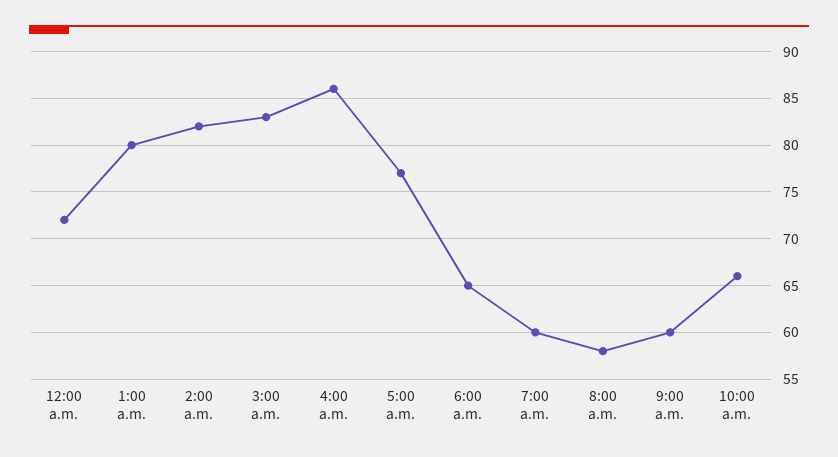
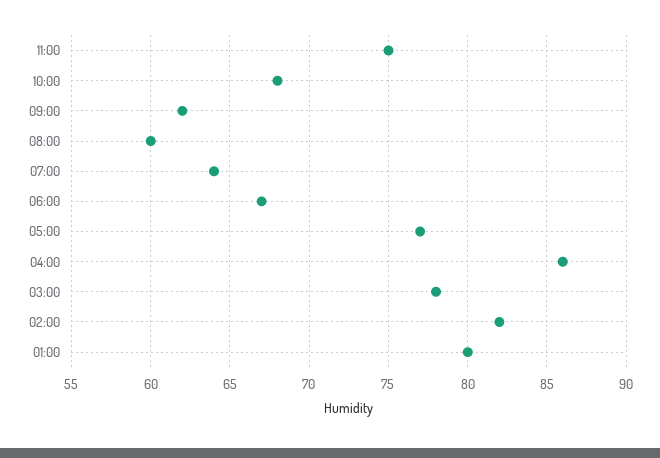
12:00 a.m.: 72 -> none
3:00 a.m.: 83 -> 78
6:00 a.m.: 65 -> 67
7:00 a.m.: 60 -> 64
8:00 a.m.: 58 -> 60
9:00 a.m.: 60 -> 62
10:00 a.m.: 66 -> 68
11:00: none -> 75

